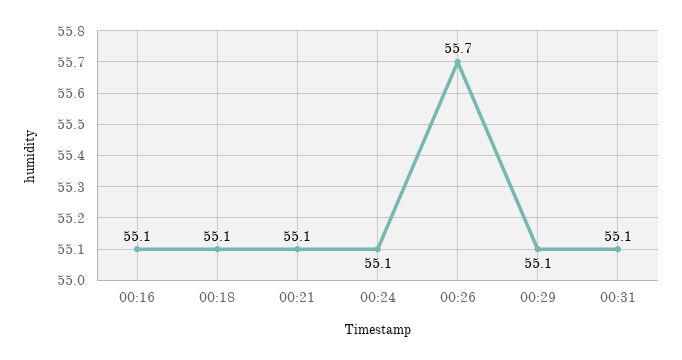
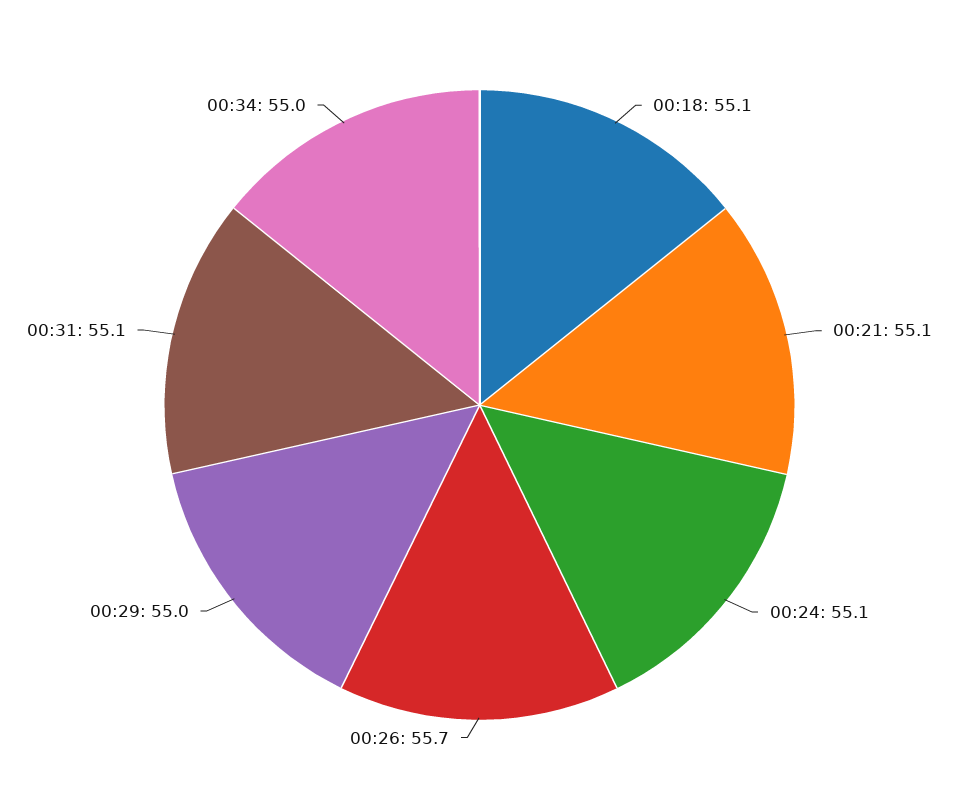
00:16: 55.1 -> none
00:29: 55.1 -> 55
00:34: none -> 55

